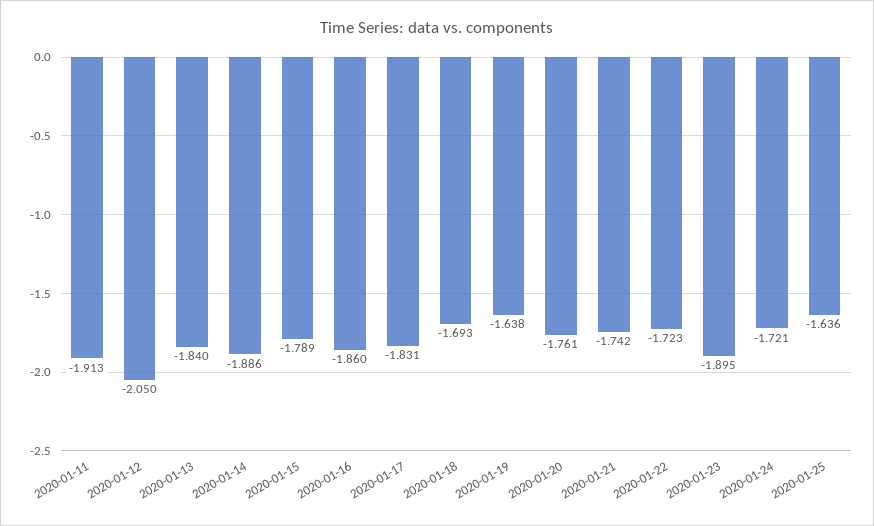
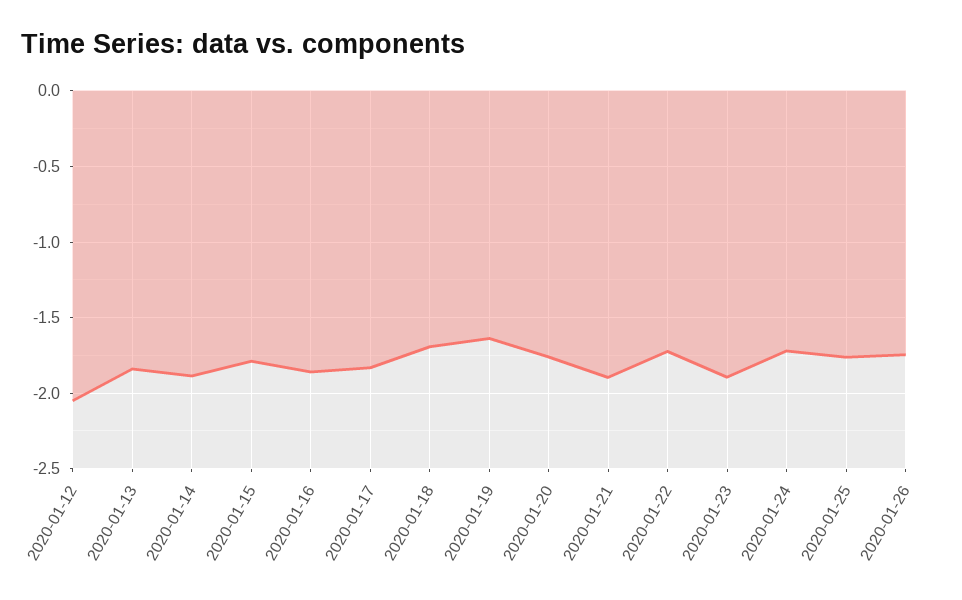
2020-01-11: -1.913 -> none
2020-01-21: -1.742 -> -1.9
2020-01-25: -1.636 -> -1.75
2020-01-26: none -> -1.75

